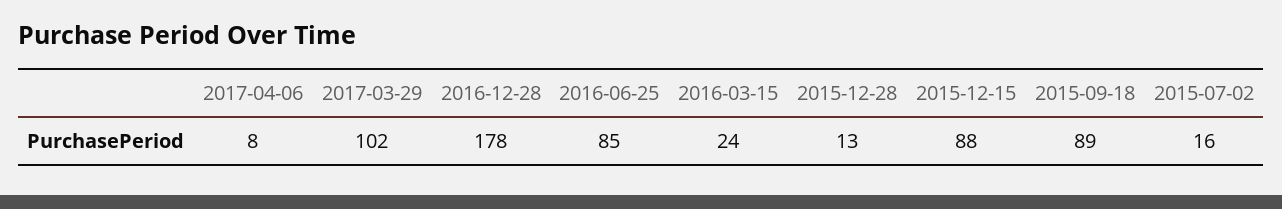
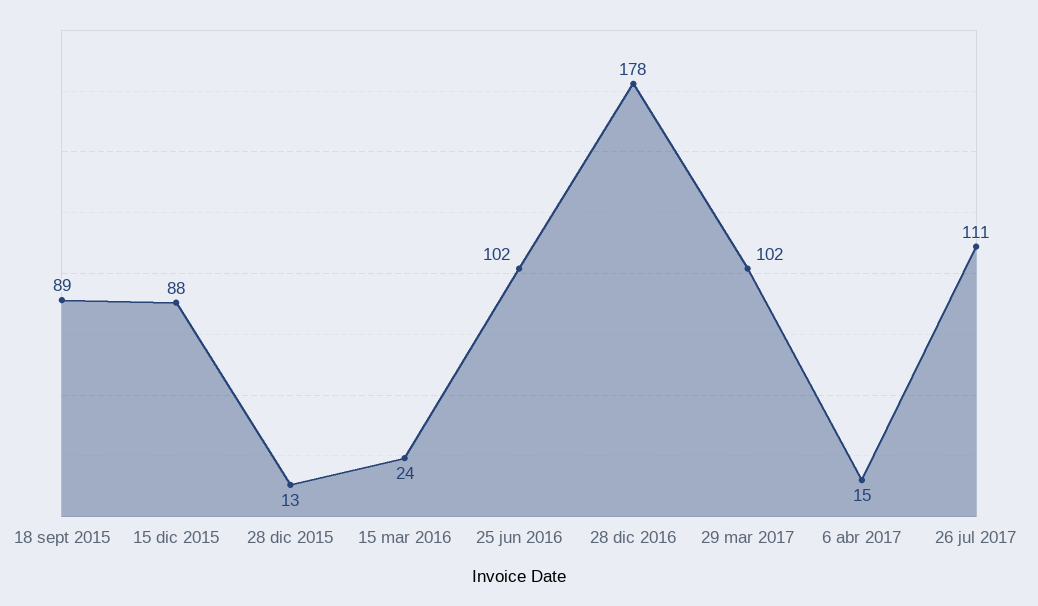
2017-04-06: 8 -> 15
2016-06-25: 85 -> 102
2015-07-02: 16 -> none
26 jul 2017: none -> 111

